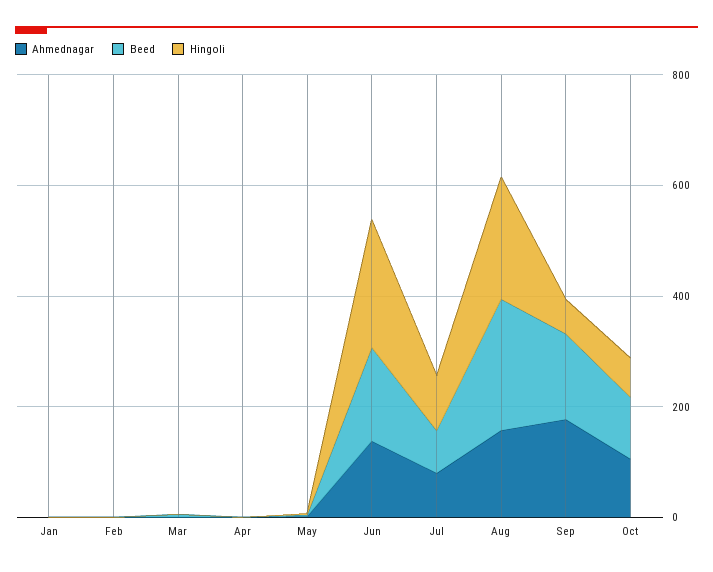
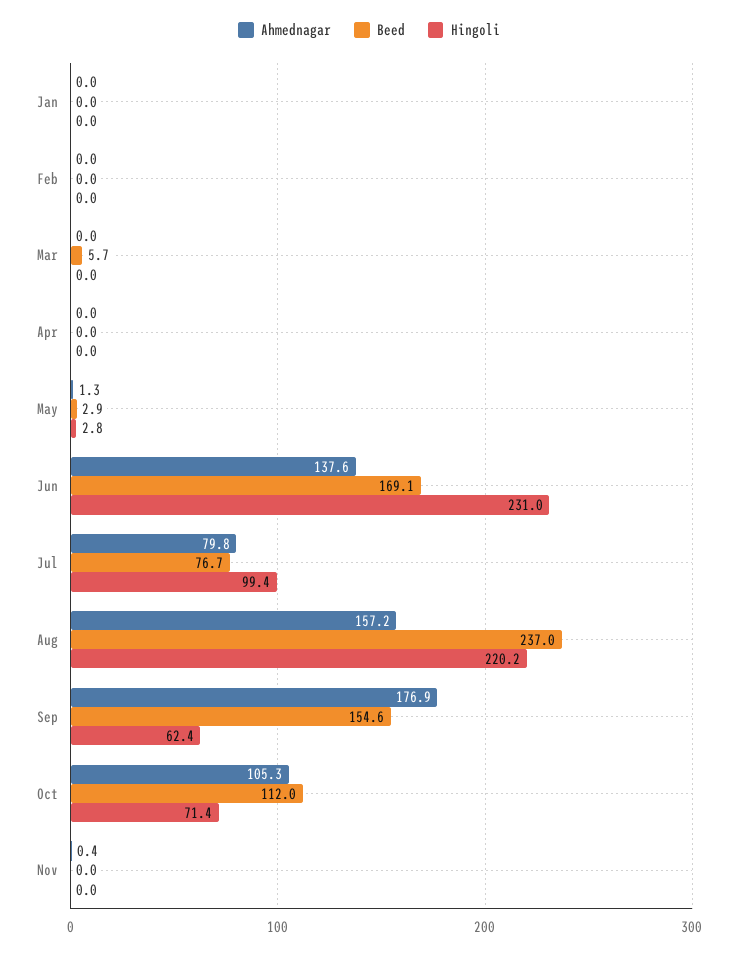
Ahmednagar, Nov: none -> 0.4
Beed, Nov: none -> 0
Hingoli, Nov: none -> 0

